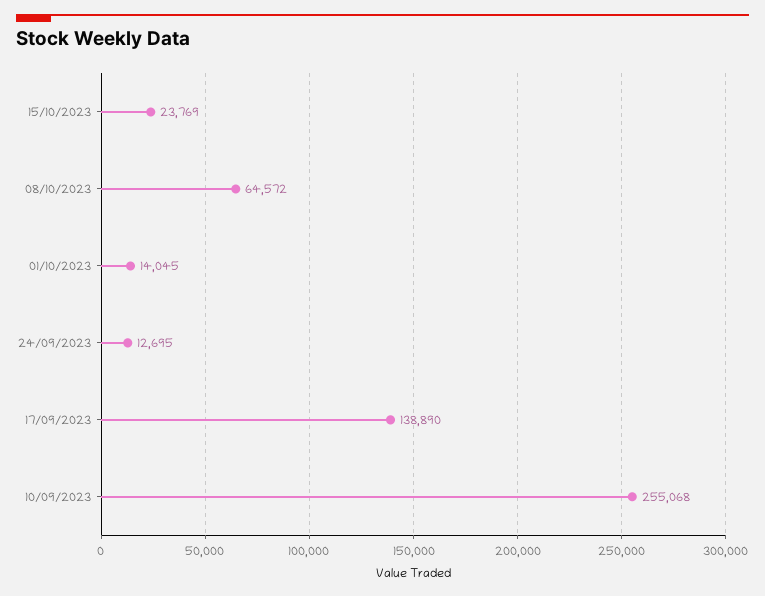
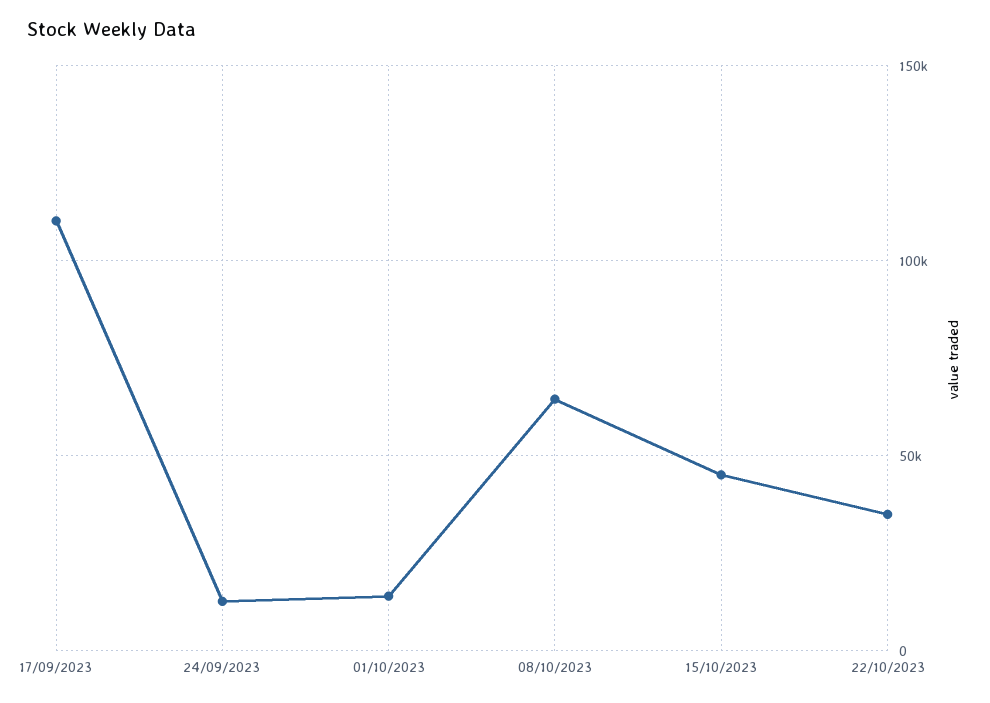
15/10/2023: 23769 -> 45000
17/09/2023: 138890 -> 110000
10/09/2023: 255068 -> none
22/10/2023: none -> 35000

